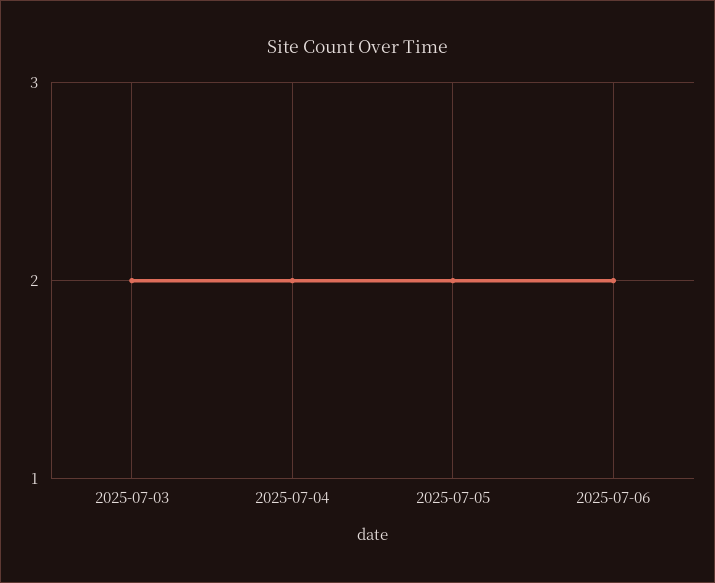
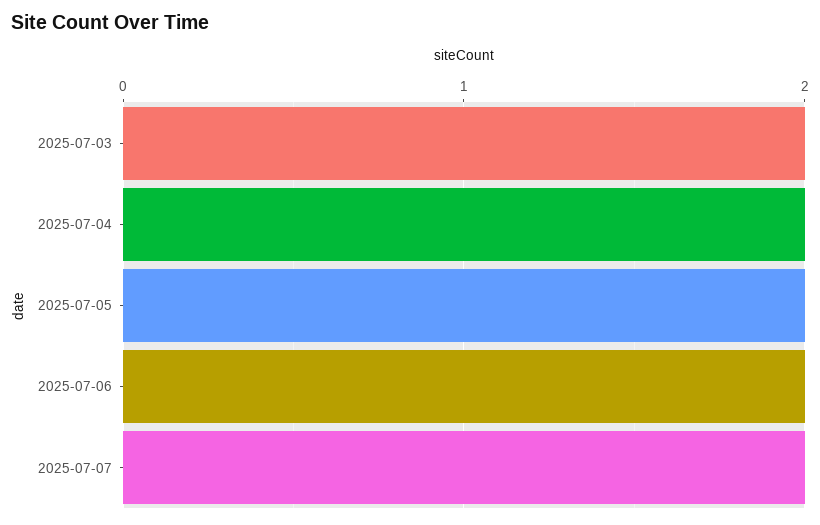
2025-07-07: none -> 2

